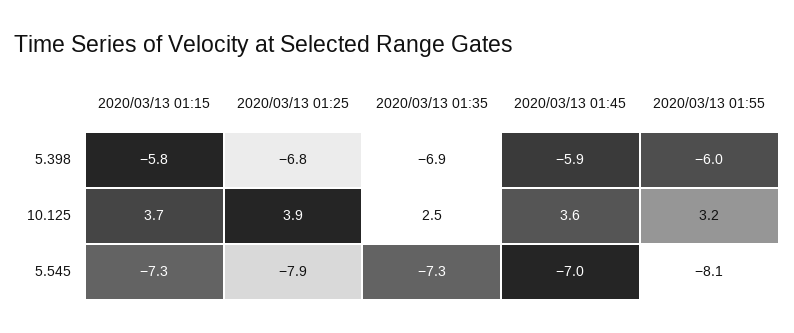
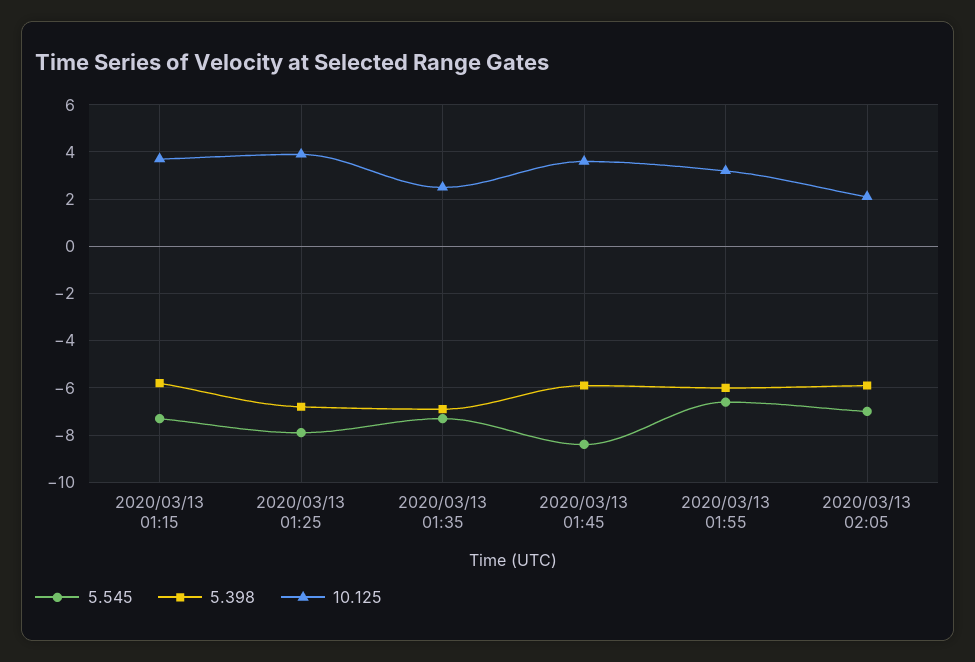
5.545, 2020/03/13 01:45: -7 -> -8.5
5.545, 2020/03/13 01:55: -8.1 -> -6.5
5.545, 2020/03/13 02:05: none -> -7
5.398, 2020/03/13 02:05: none -> -6
10.125, 2020/03/13 02:05: none -> 2

